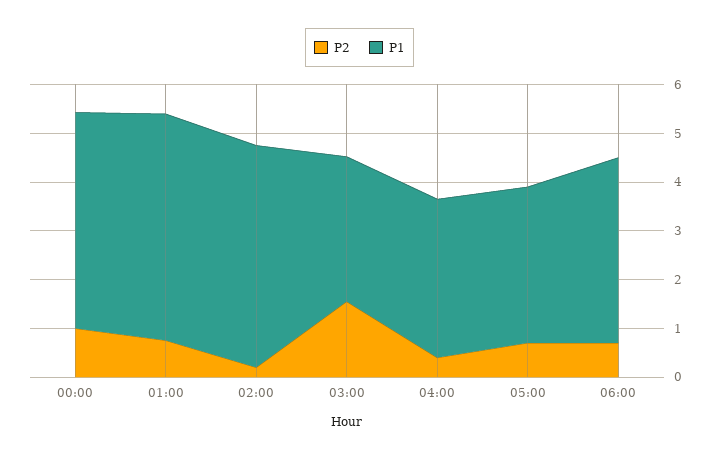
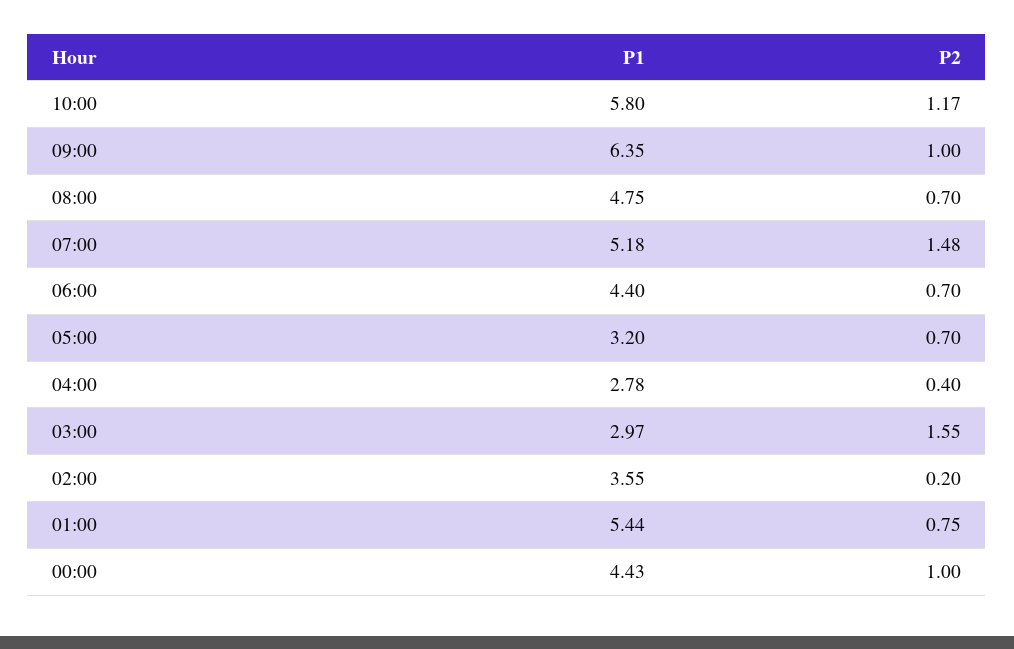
P1, 01:00: 4.6 -> 5.44
P1, 02:00: 4.6 -> 3.55
P1, 04:00: 3.2 -> 2.78
P1, 06:00: 3.8 -> 4.4
P1, 10:00: none -> 5.8
P2, 10:00: none -> 1.17
P1, 09:00: none -> 6.35
P2, 09:00: none -> 1
P1, 08:00: none -> 4.75
P2, 08:00: none -> 0.7
P1, 07:00: none -> 5.18
P2, 07:00: none -> 1.48

